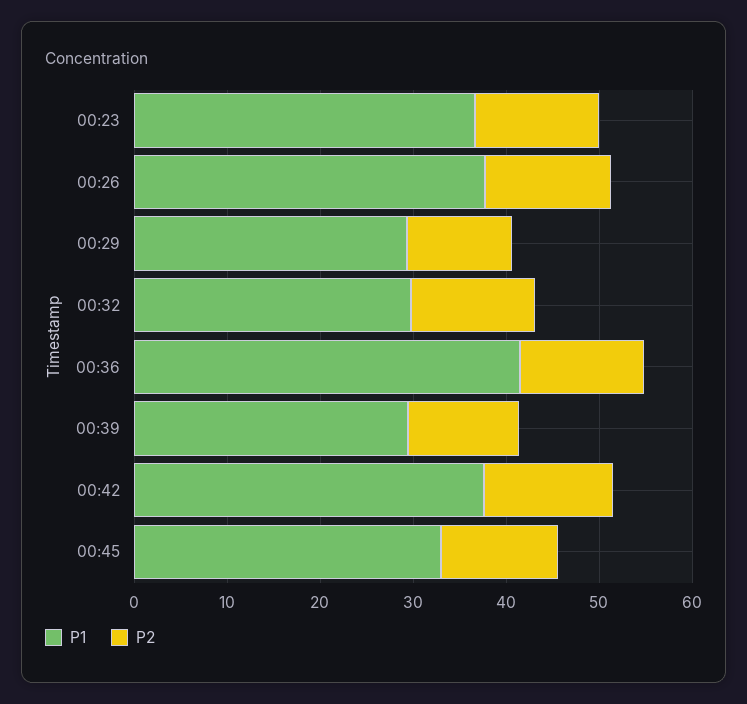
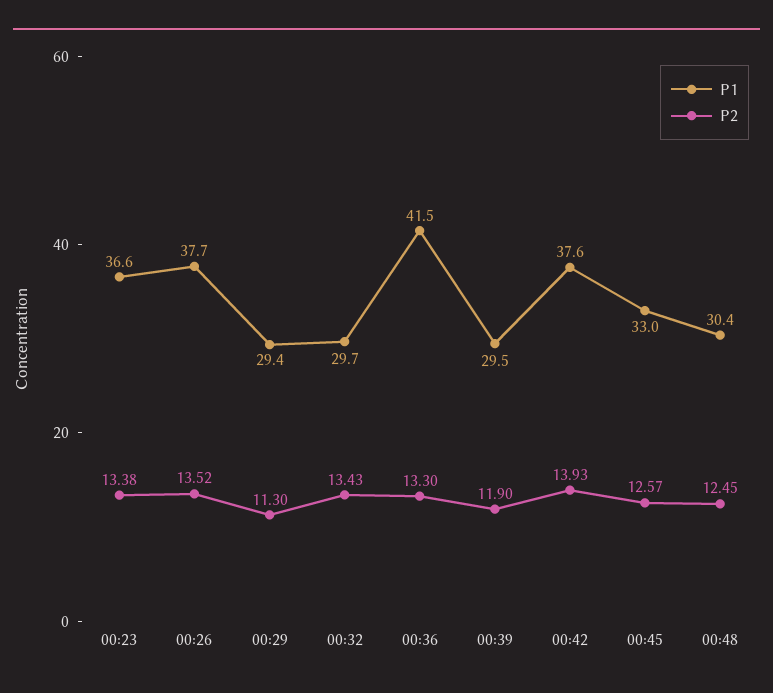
P1, 00:48: none -> 30.4
P2, 00:48: none -> 12.45

